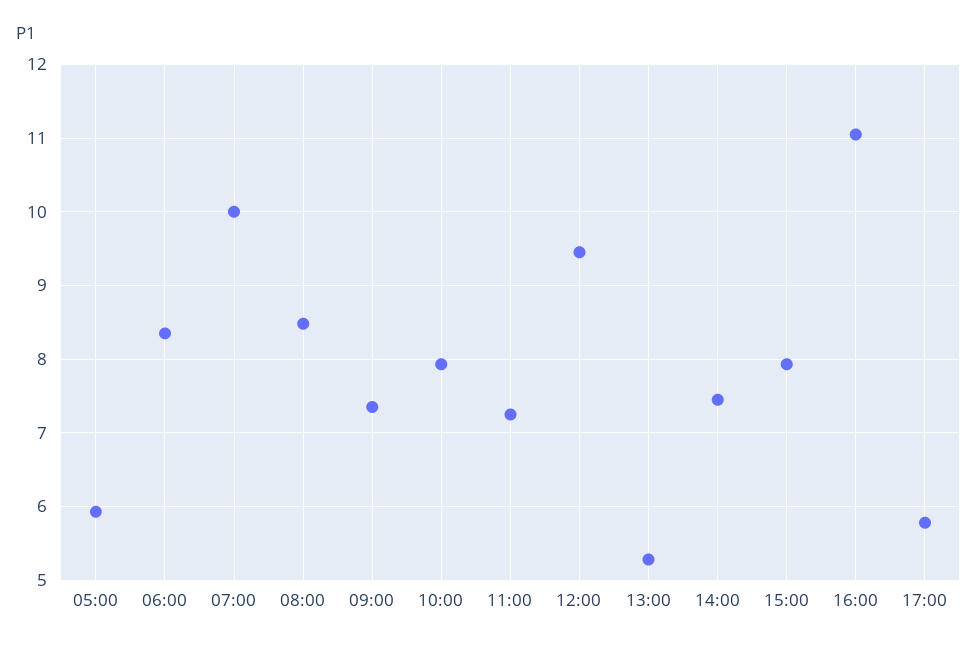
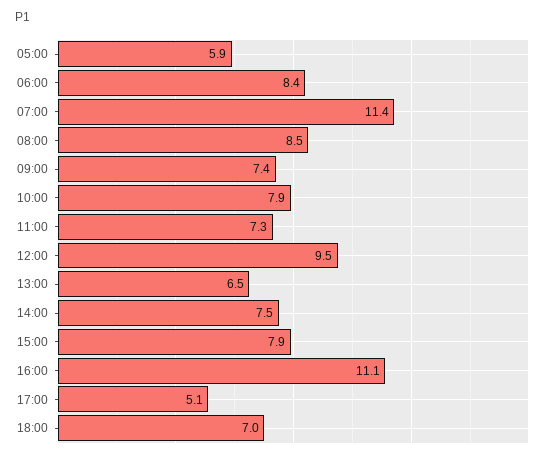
07:00: 10 -> 11.4
13:00: 5.3 -> 6.5
17:00: 5.8 -> 5.1
18:00: none -> 7

